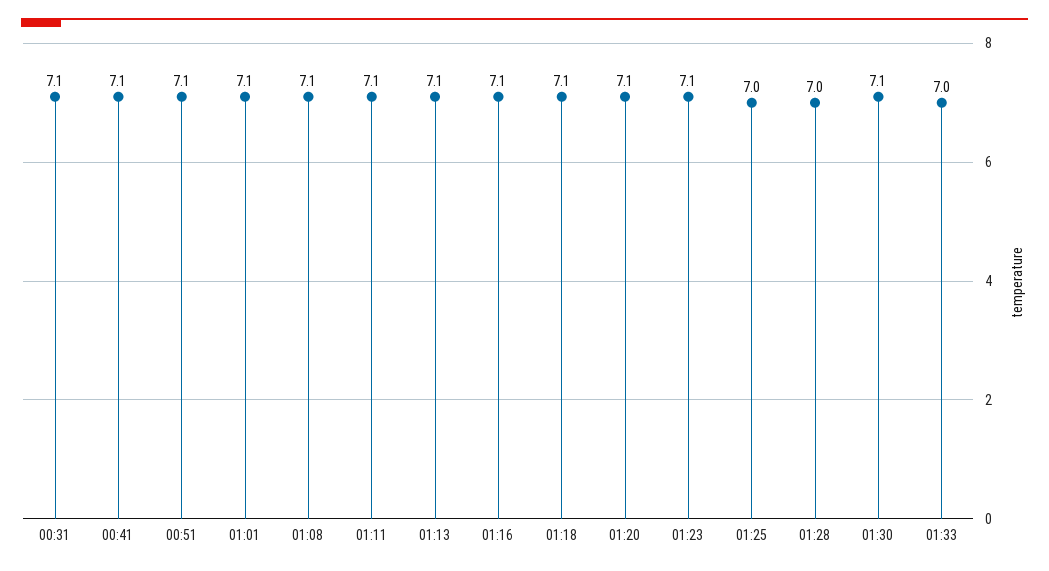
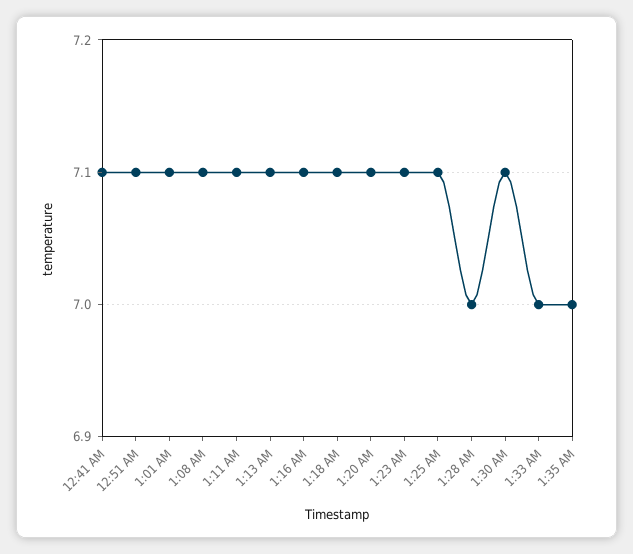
00:31: 7.1 -> none
01:25: 7 -> 7.1
1:35 AM: none -> 7

